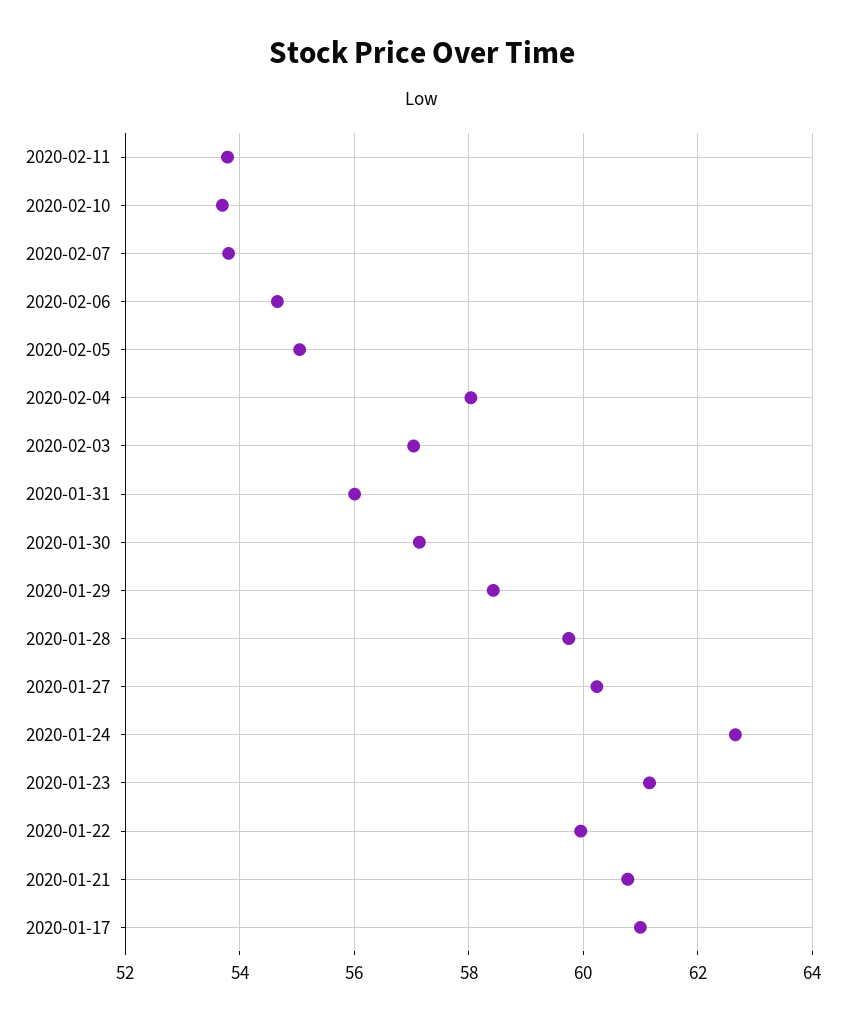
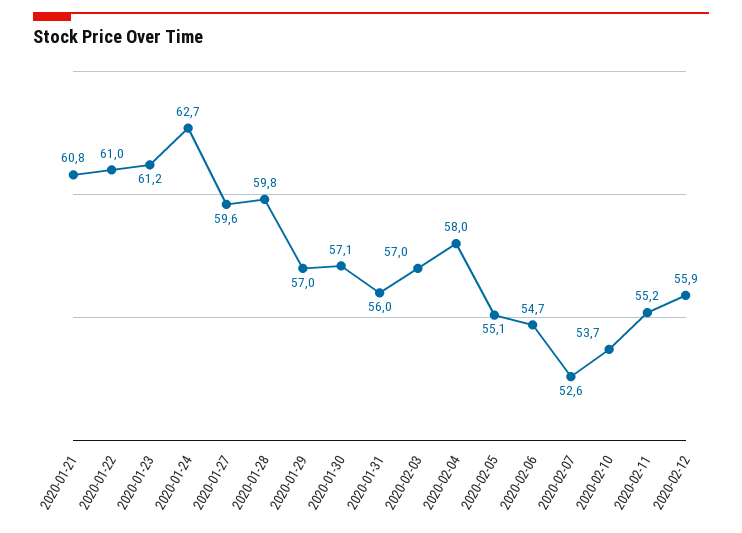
2020-02-11: 53.8 -> 55.2
2020-02-07: 53.8 -> 52.6
2020-01-29: 58.4 -> 57
2020-01-27: 60.2 -> 59.6
2020-01-22: 60 -> 61
2020-01-17: 61 -> none
2020-02-12: none -> 55.9

